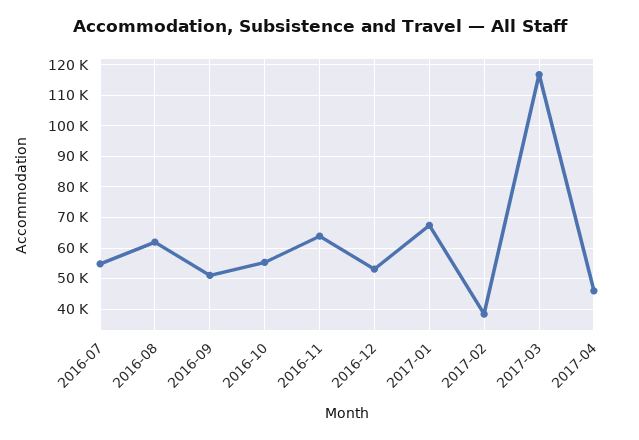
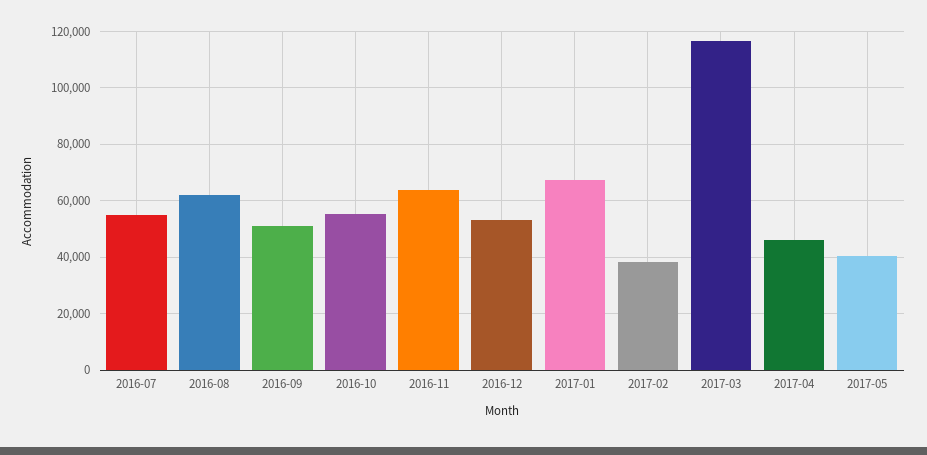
2017-05: none -> 40000

